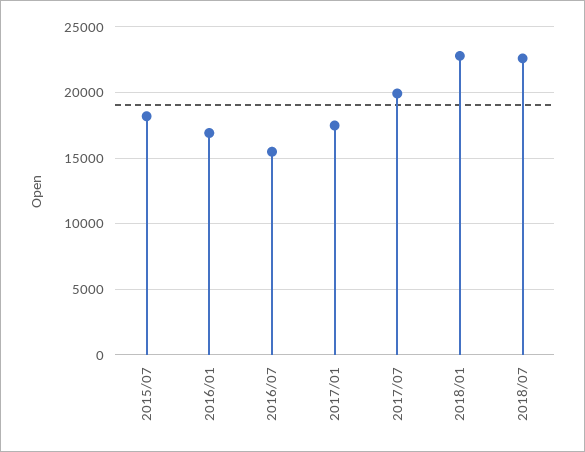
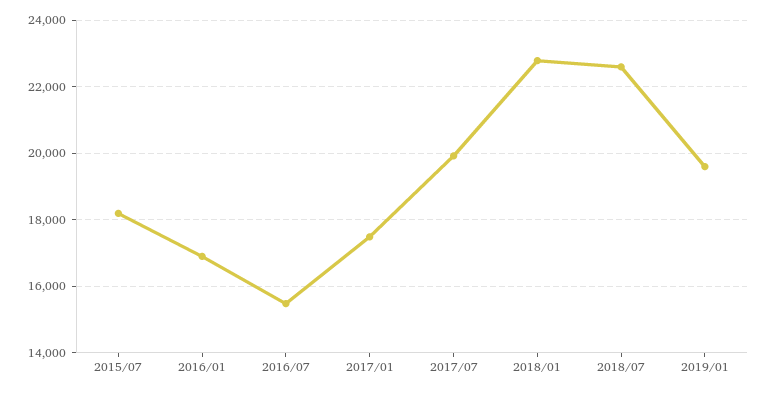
2019/01: none -> 19600

